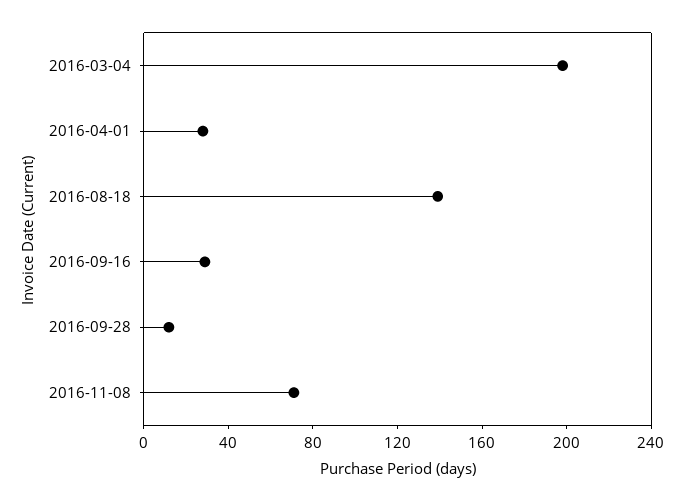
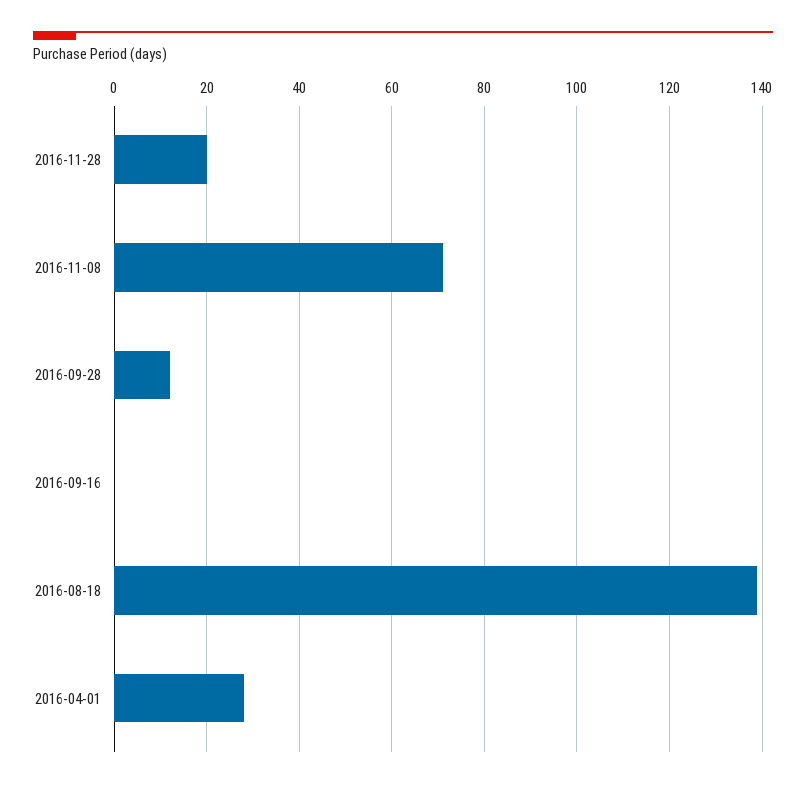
2016-03-04: 200 -> none
2016-09-16: 30 -> 0
2016-11-28: none -> 20

